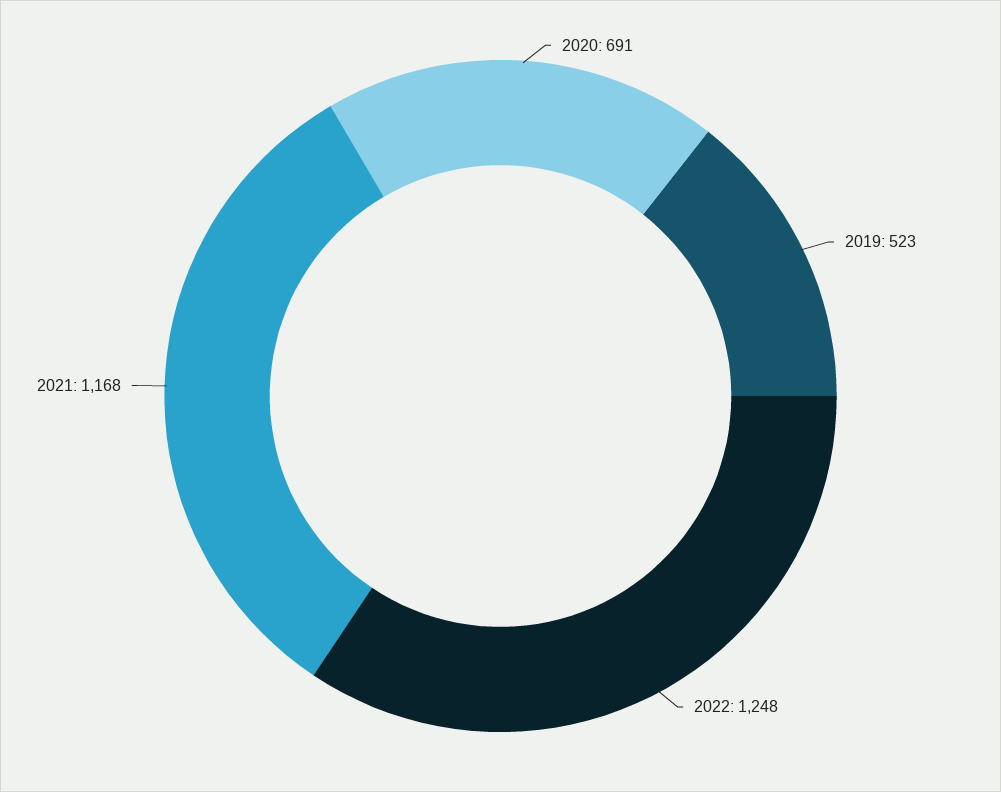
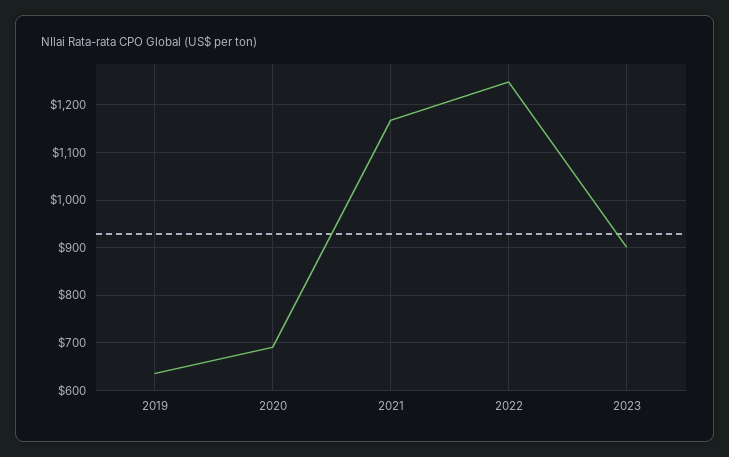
2019: 523 -> 640
2023: none -> 900

